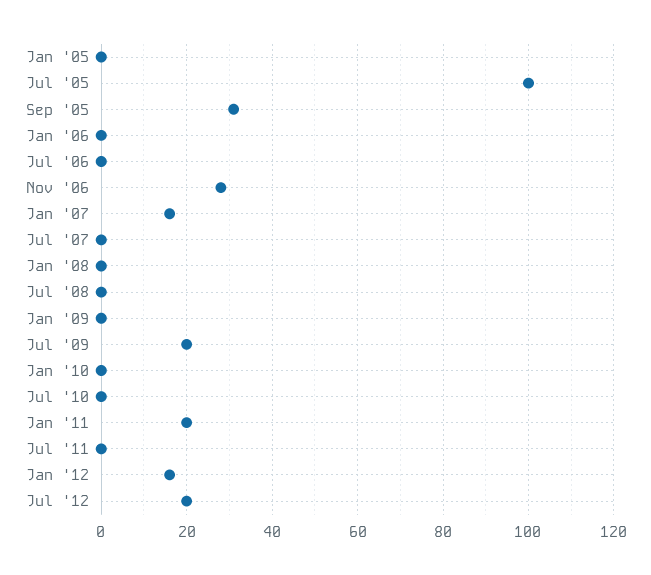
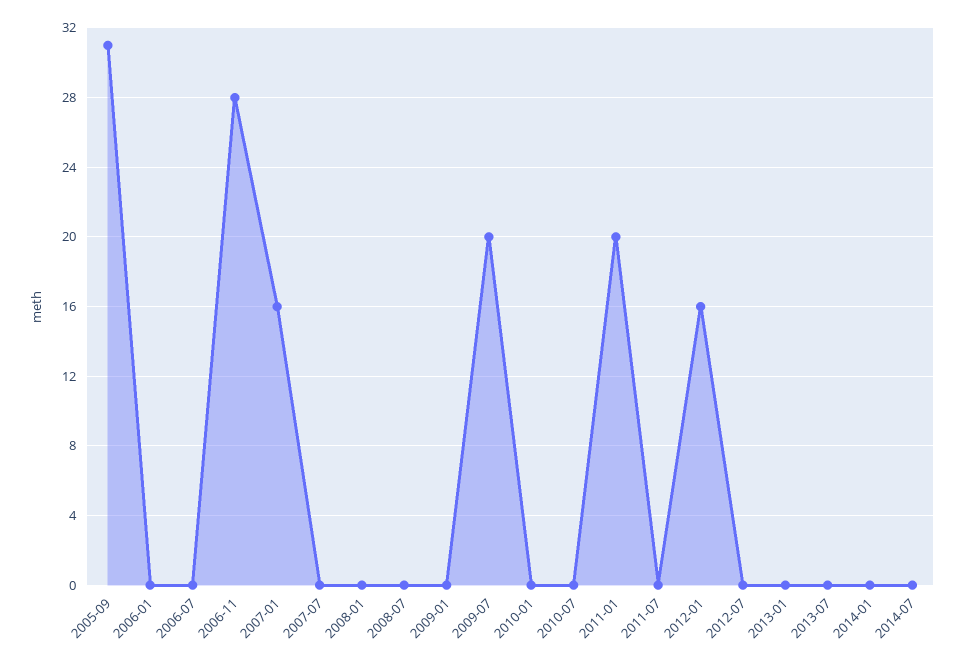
Jan '05: 0 -> none
Jul '05: 100 -> none
Jul '12: 20 -> 0
2013-01: none -> 0
2013-07: none -> 0
2014-01: none -> 0
2014-07: none -> 0

